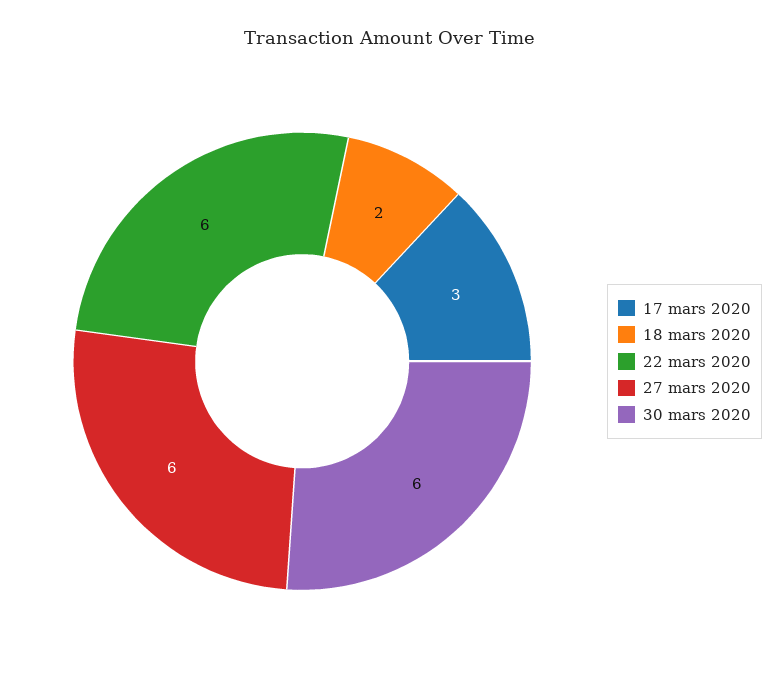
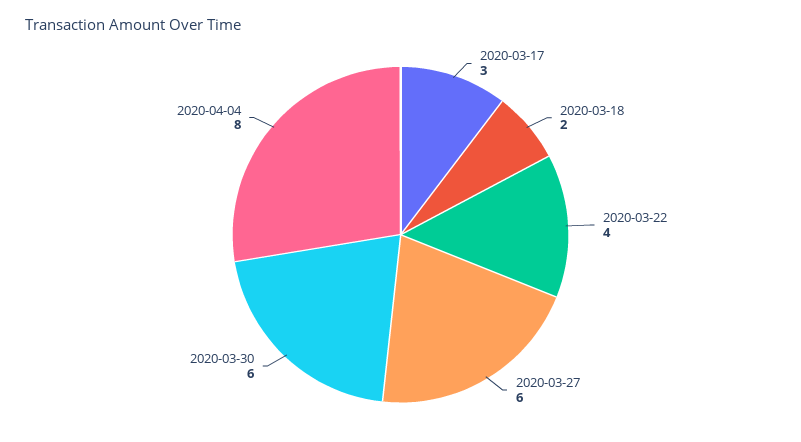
22 mars 2020: 6 -> 4
2020-04-04: none -> 8

